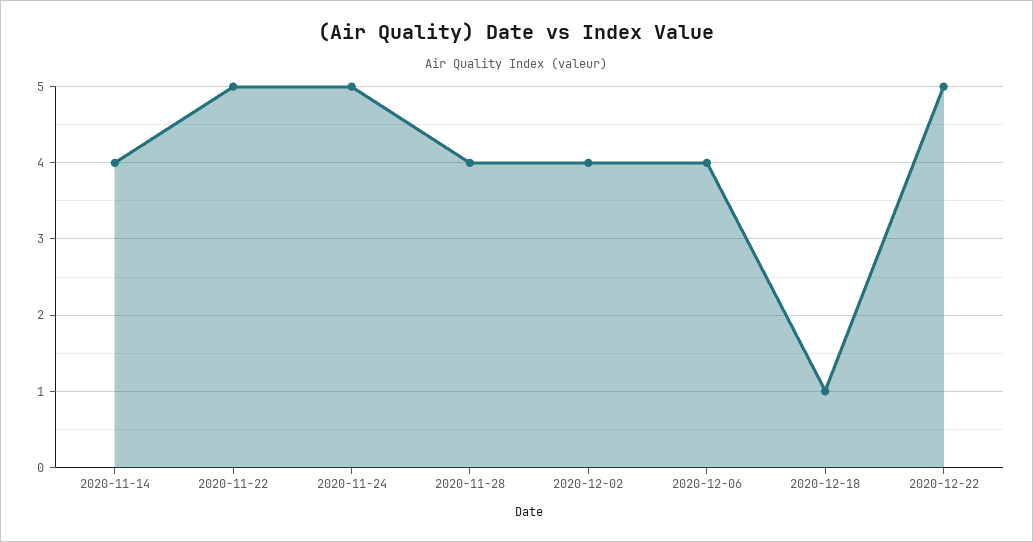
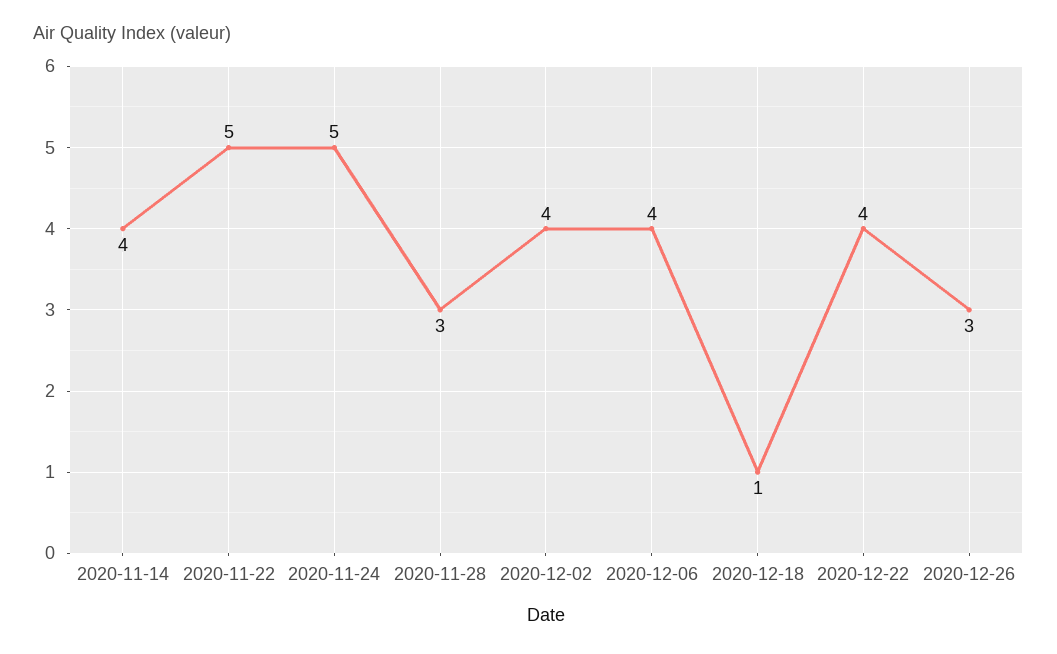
2020-11-28: 4 -> 3
2020-12-22: 5 -> 4
2020-12-26: none -> 3

